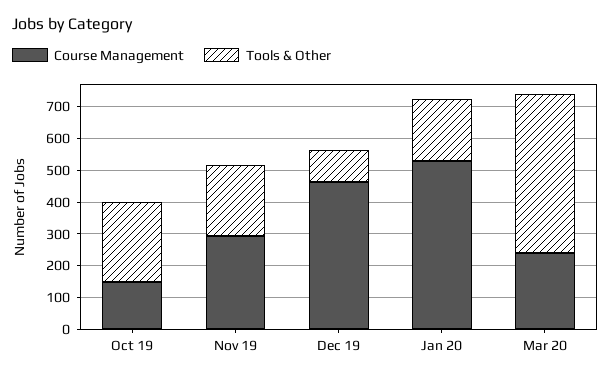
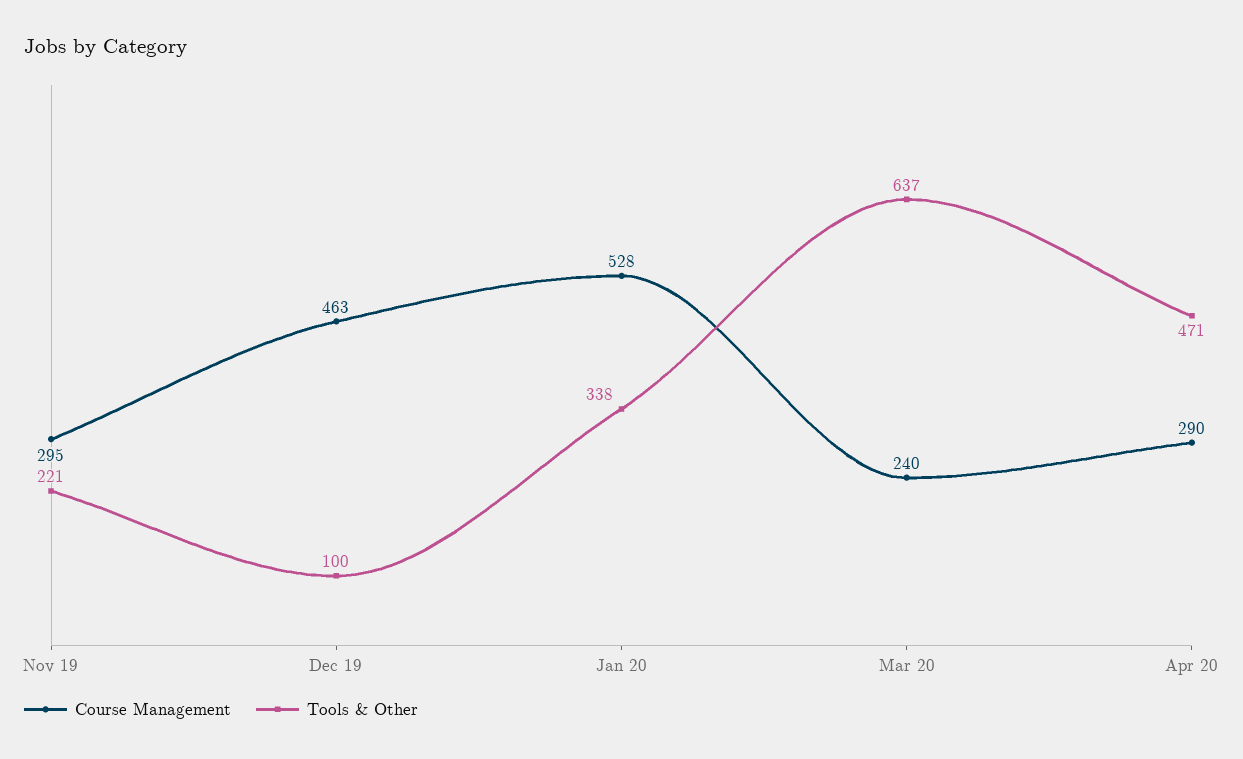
Course Management, Oct 19: 150 -> none
Tools & Other, Oct 19: 250 -> none
Tools & Other, Jan 20: 200 -> 338
Tools & Other, Mar 20: 500 -> 637
Course Management, Apr 20: none -> 290
Tools & Other, Apr 20: none -> 471

